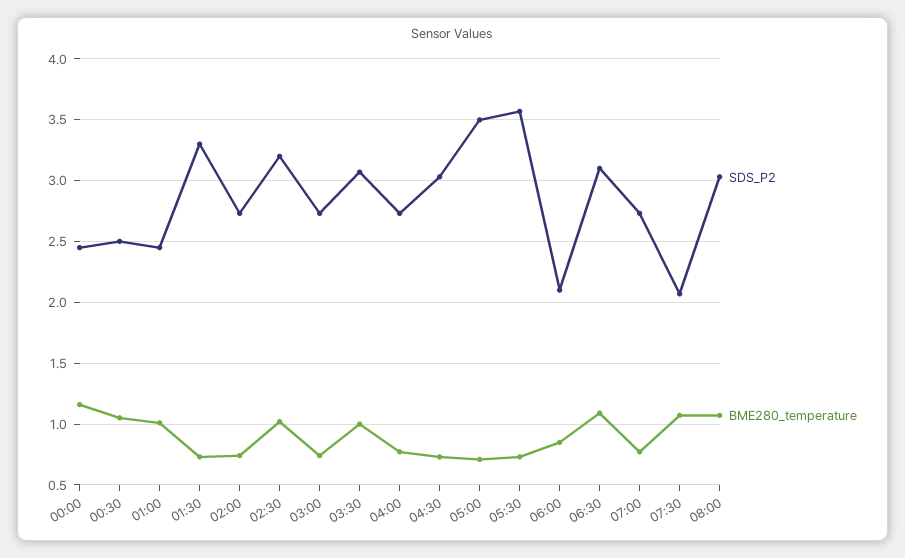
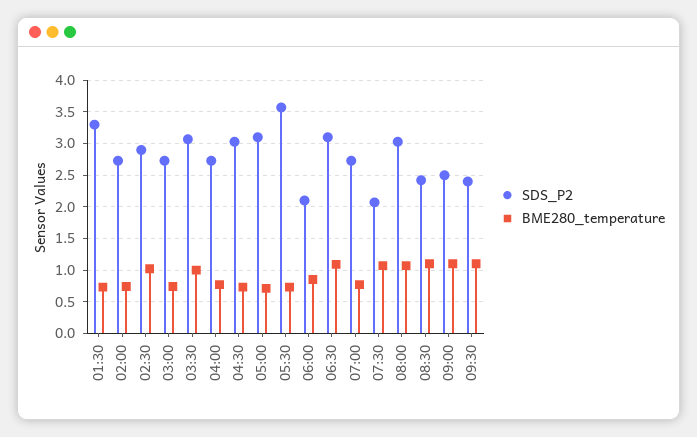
SDS_P2, 00:00: 2.45 -> none
BME280_temperature, 00:00: 1.15 -> none
SDS_P2, 00:30: 2.5 -> none
BME280_temperature, 00:30: 1.05 -> none
SDS_P2, 01:00: 2.45 -> none
BME280_temperature, 01:00: 1 -> none
SDS_P2, 02:30: 3.2 -> 2.9
SDS_P2, 05:00: 3.5 -> 3.1
SDS_P2, 08:30: none -> 2.4
BME280_temperature, 08:30: none -> 1.1
SDS_P2, 09:00: none -> 2.5
BME280_temperature, 09:00: none -> 1.1
SDS_P2, 09:30: none -> 2.4
BME280_temperature, 09:30: none -> 1.1

